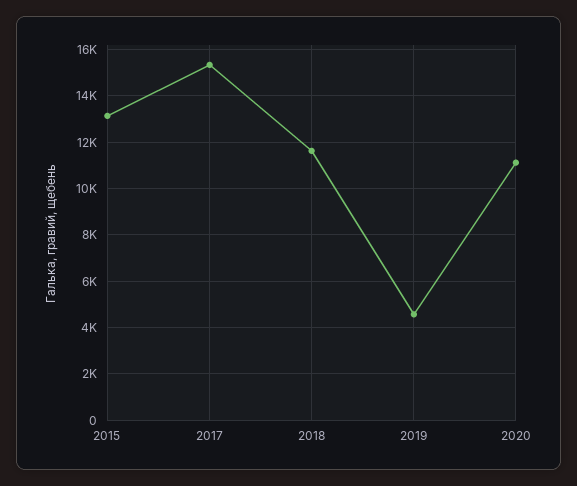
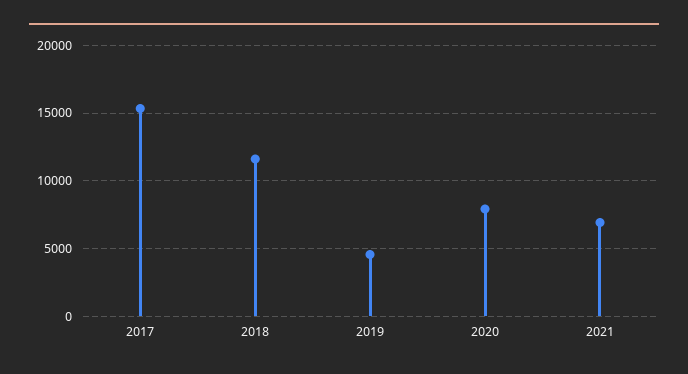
2015: 13000 -> none
2020: 11000 -> 8000
2021: none -> 7000

